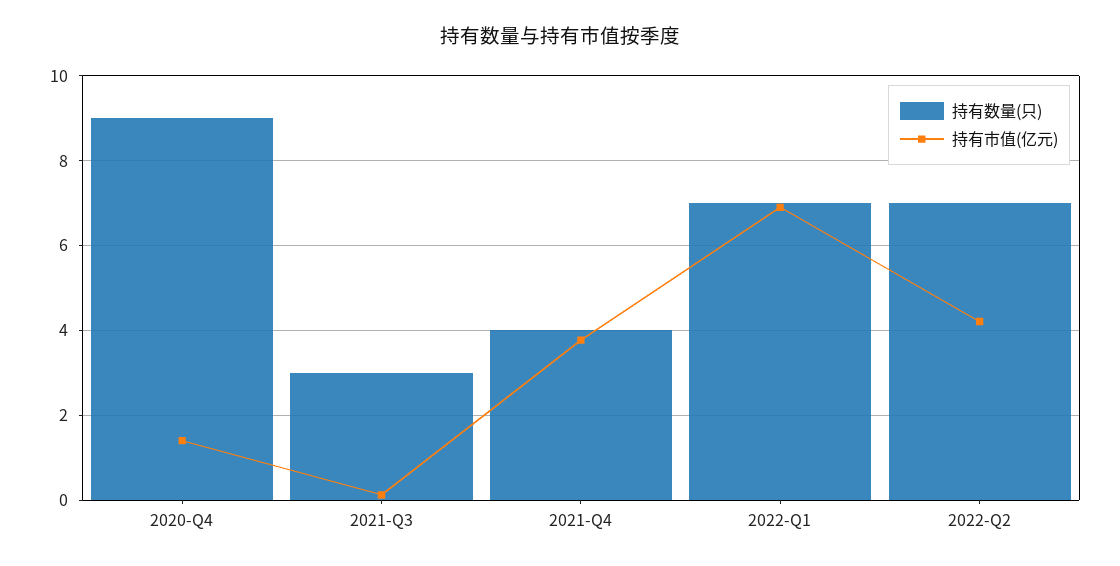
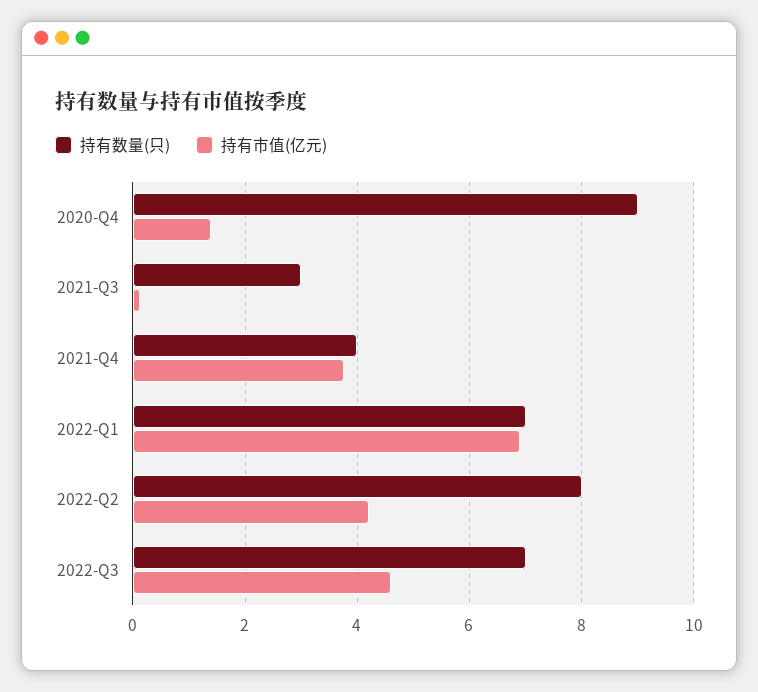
持有数量(只), 2022-Q2: 7 -> 8
持有数量(只), 2022-Q3: none -> 7
持有市值(亿元), 2022-Q3: none -> 4.6

